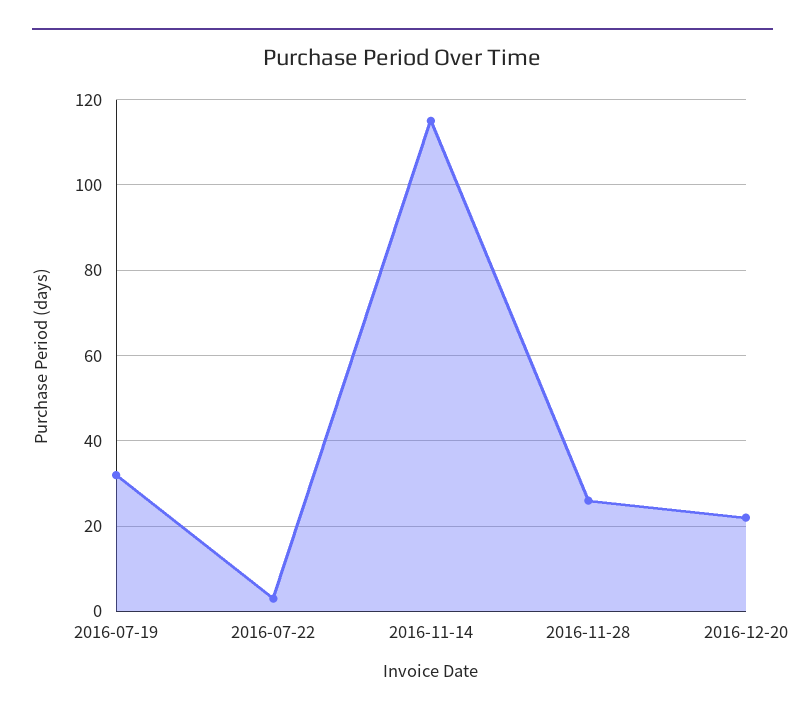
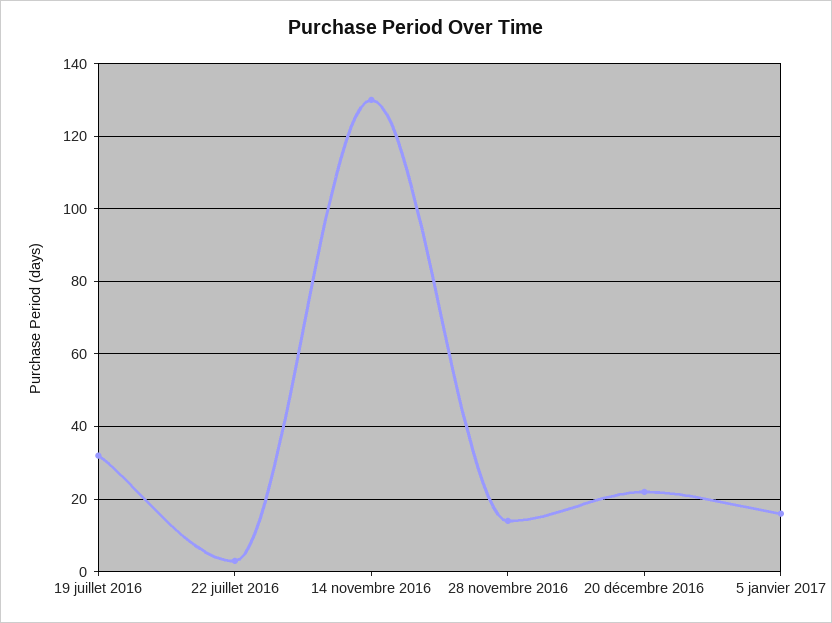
2016-11-14: 115 -> 130
2016-11-28: 25 -> 15
5 janvier 2017: none -> 15

